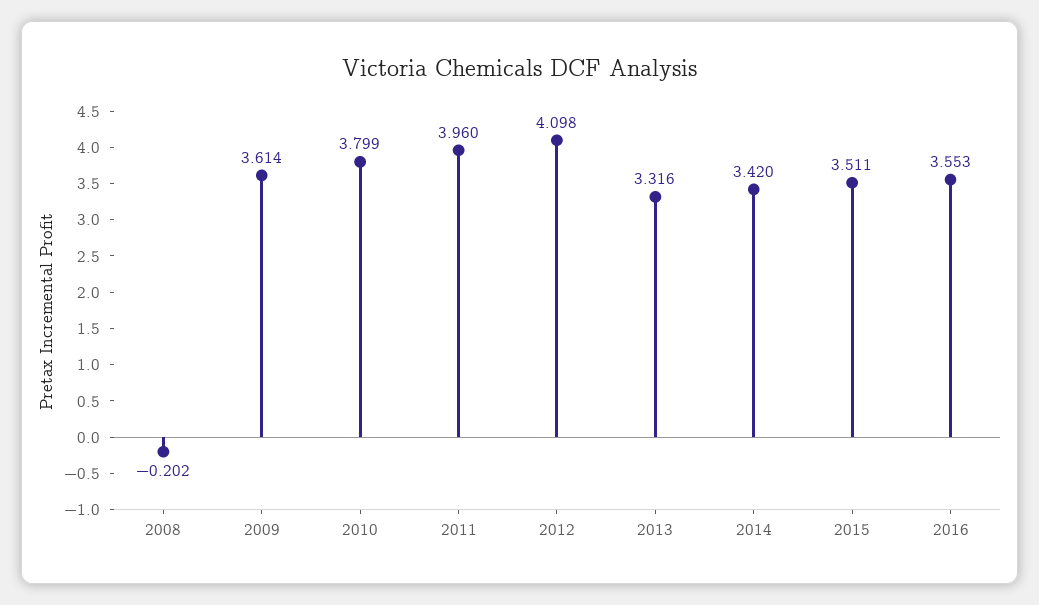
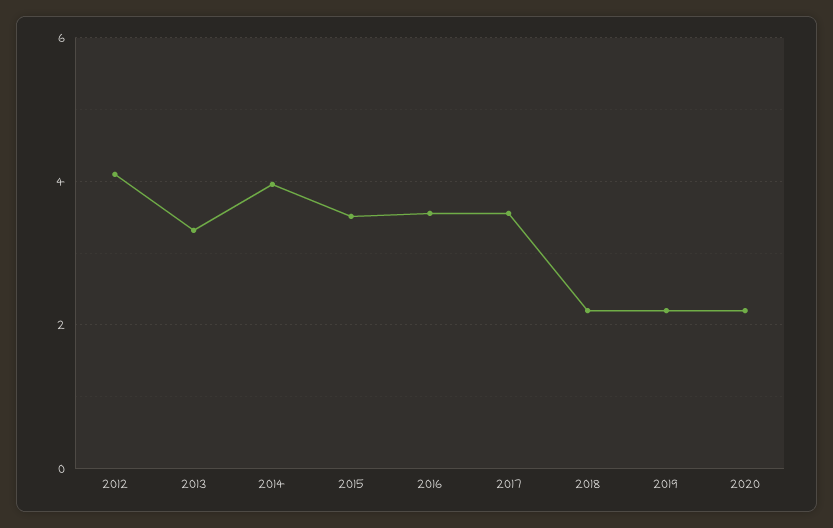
2008: -0.202 -> none
2009: 3.614 -> none
2010: 3.799 -> none
2011: 3.96 -> none
2014: 3.42 -> 4
2017: none -> 3.6
2018: none -> 2.2
2019: none -> 2.2
2020: none -> 2.2

